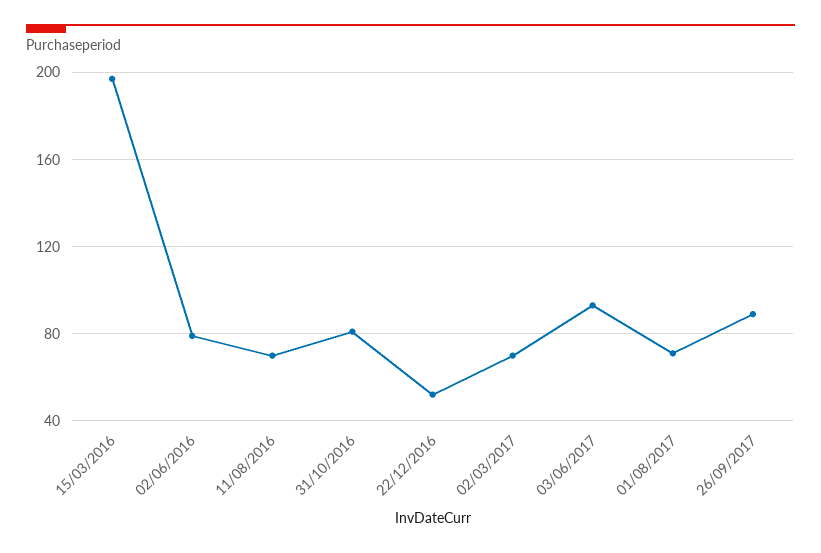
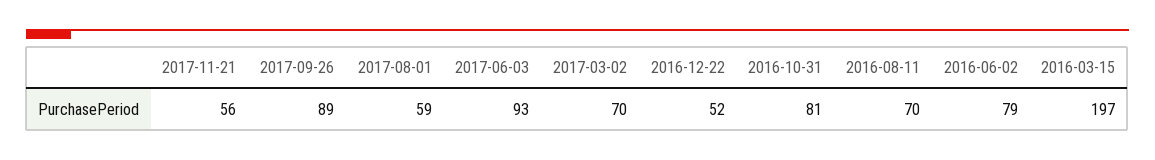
01/08/2017: 70 -> 59
2017-11-21: none -> 56

